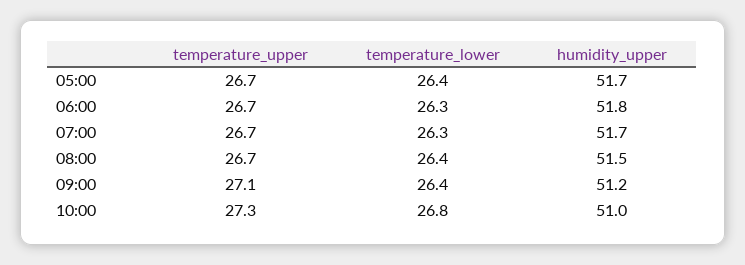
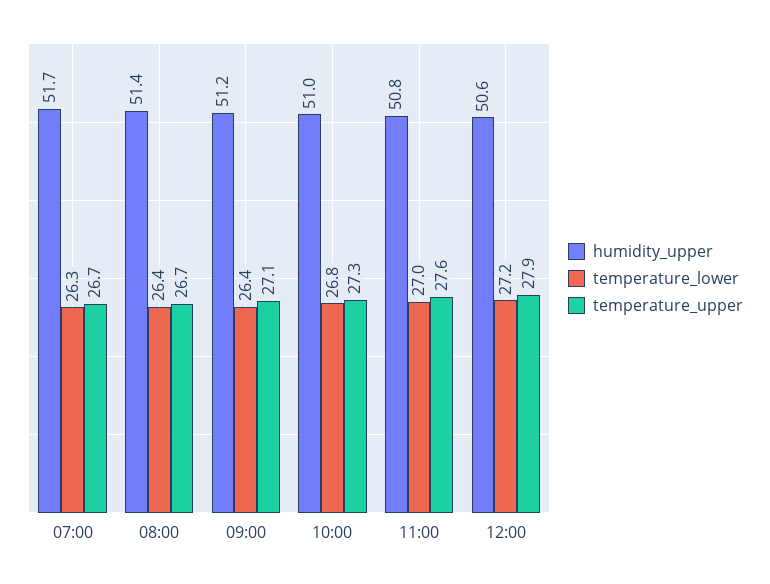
temperature_upper, 05:00: 26.7 -> none
temperature_lower, 05:00: 26.4 -> none
humidity_upper, 05:00: 51.7 -> none
temperature_upper, 06:00: 26.7 -> none
temperature_lower, 06:00: 26.3 -> none
humidity_upper, 06:00: 51.8 -> none
humidity_upper, 08:00: 51.5 -> 51.4
humidity_upper, 11:00: none -> 50.8
temperature_lower, 11:00: none -> 27
temperature_upper, 11:00: none -> 27.6
humidity_upper, 12:00: none -> 50.6
temperature_lower, 12:00: none -> 27.2
temperature_upper, 12:00: none -> 27.9

